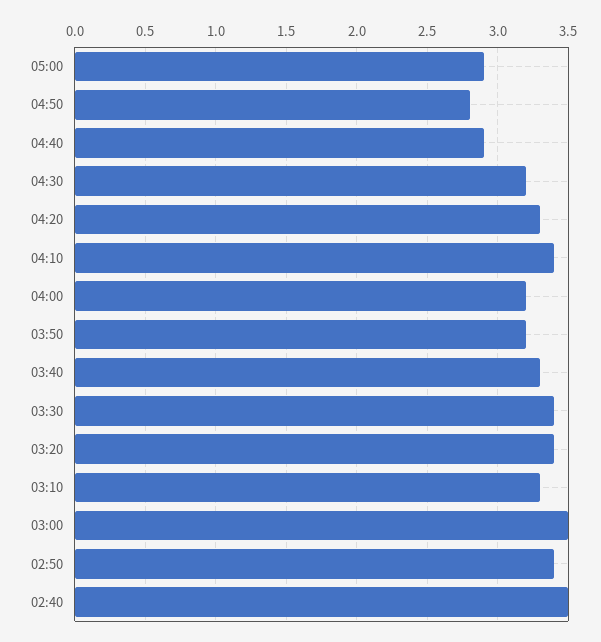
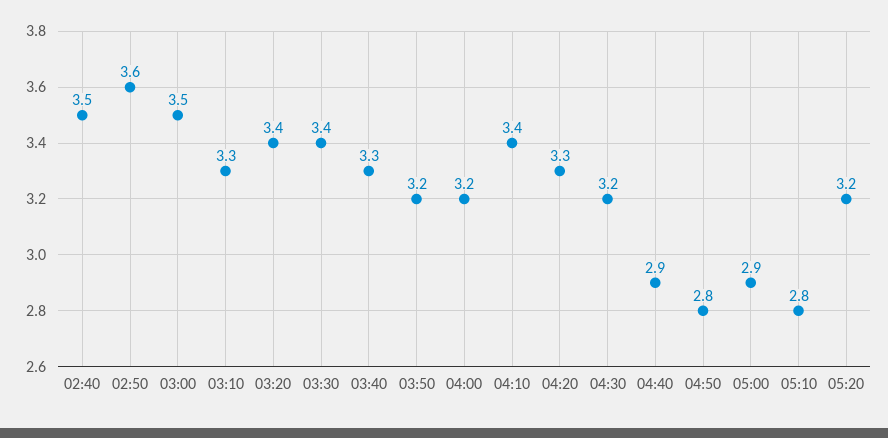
02:50: 3.4 -> 3.6
05:10: none -> 2.8
05:20: none -> 3.2

